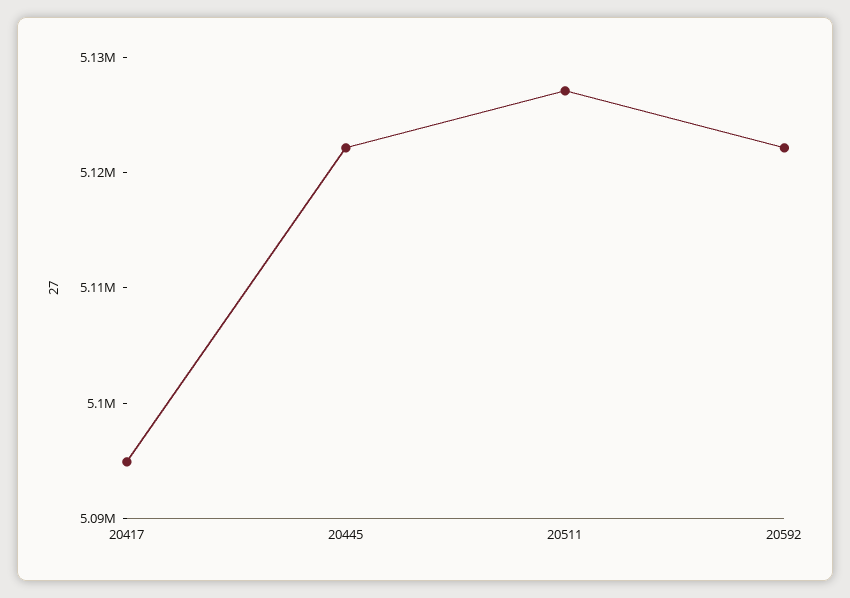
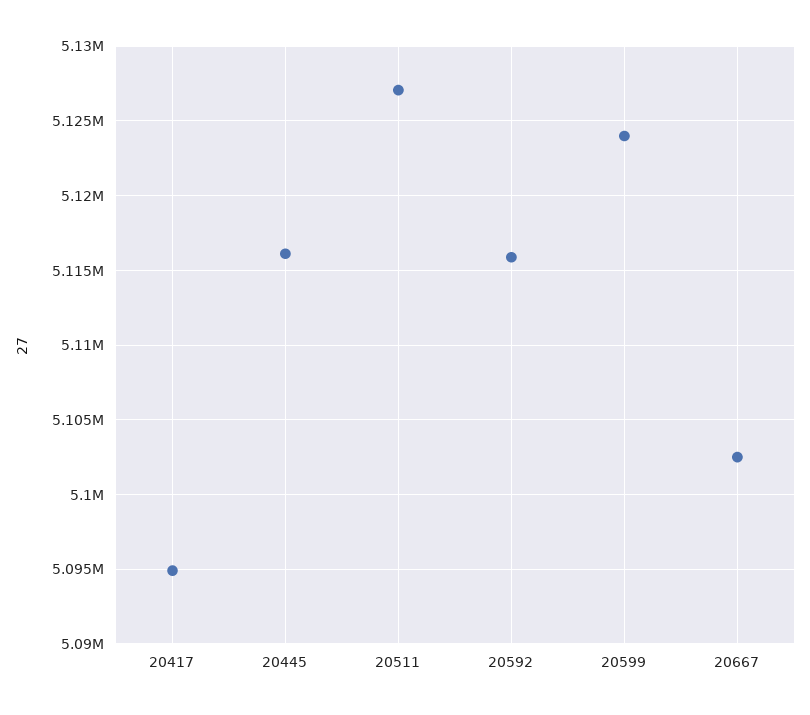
20445: 5122000 -> 5116000
20592: 5122000 -> 5116000
20599: none -> 5124000
20667: none -> 5102500

